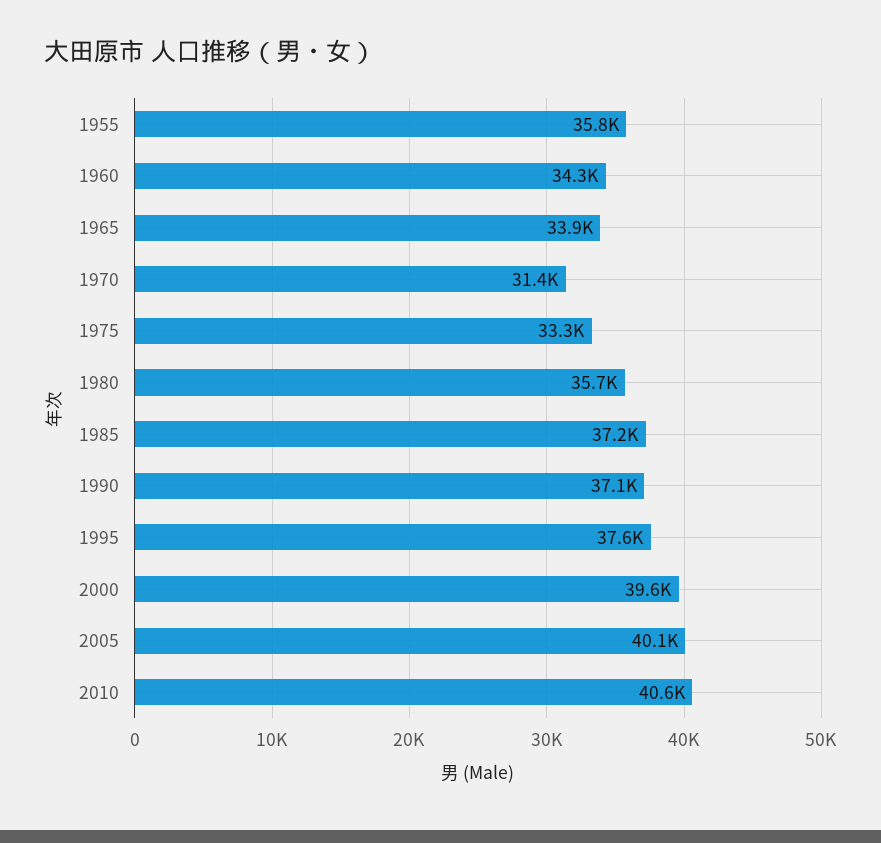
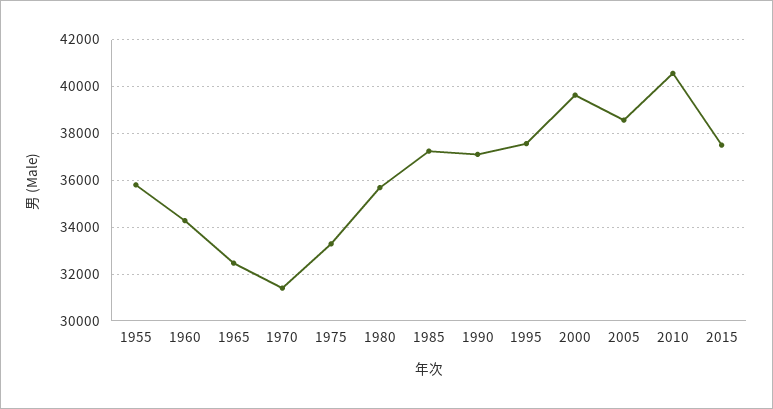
1965: 33900 -> 32500
2005: 40100 -> 38500
2015: none -> 37500

